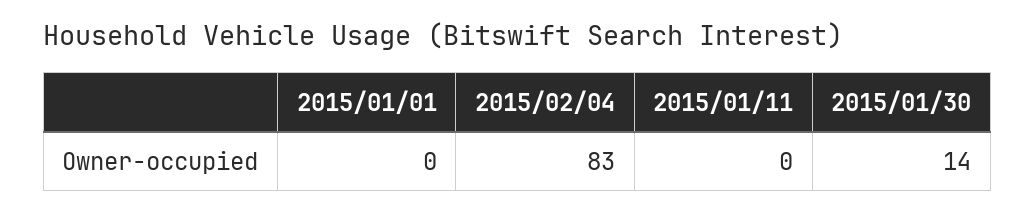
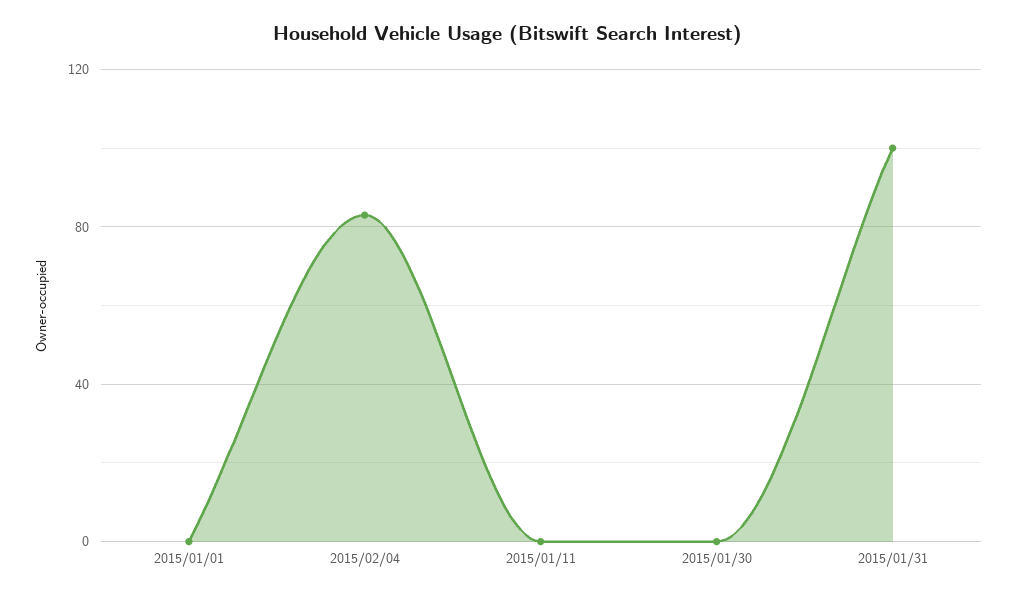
2015/01/30: 14 -> 0
2015/01/31: none -> 100

